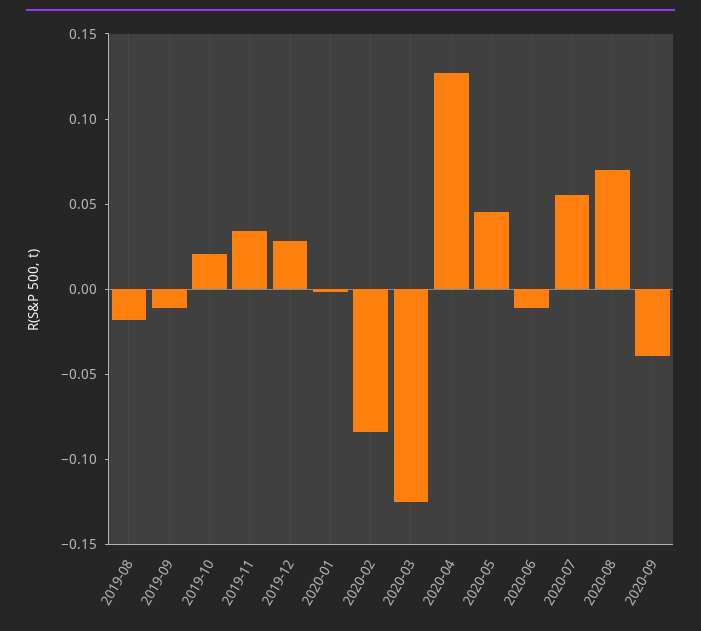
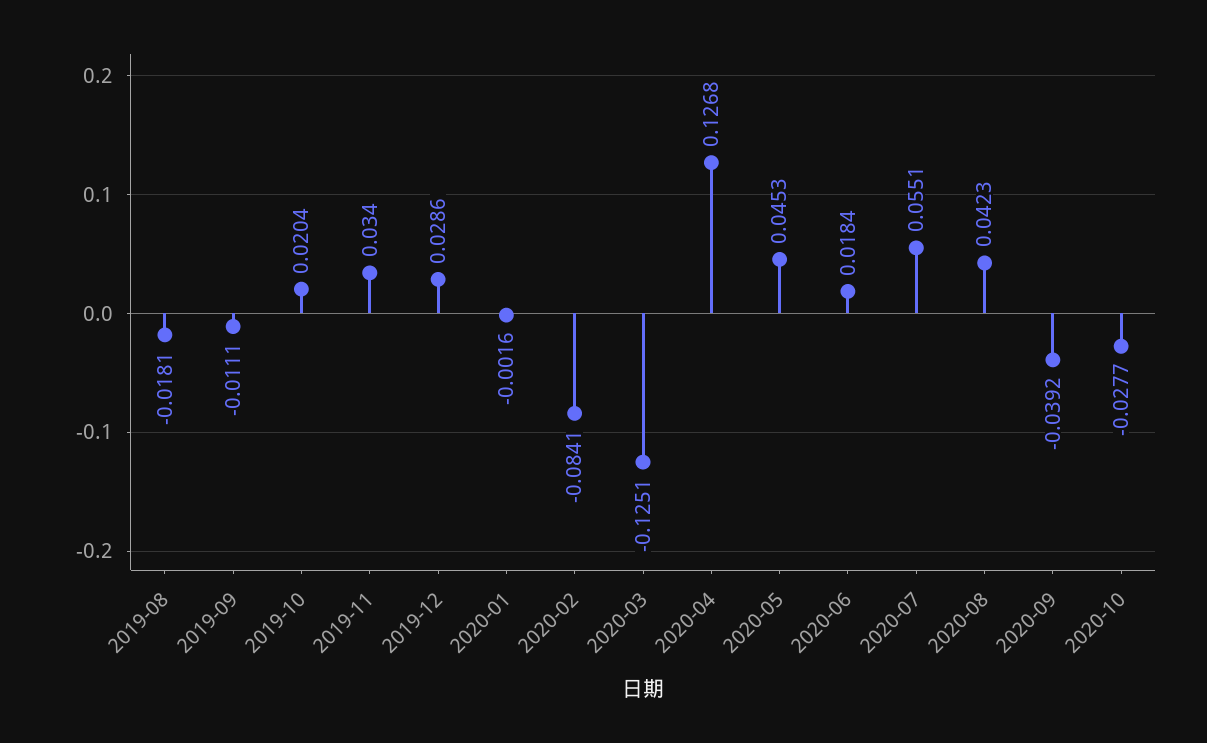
2020-06: -0.01 -> 0.0184
2020-08: 0.07 -> 0.0423
2020-10: none -> -0.0277

